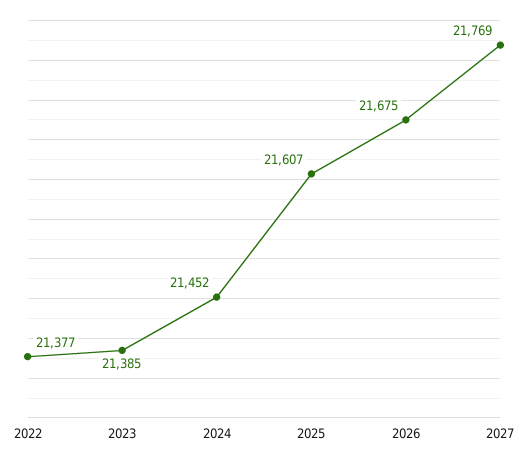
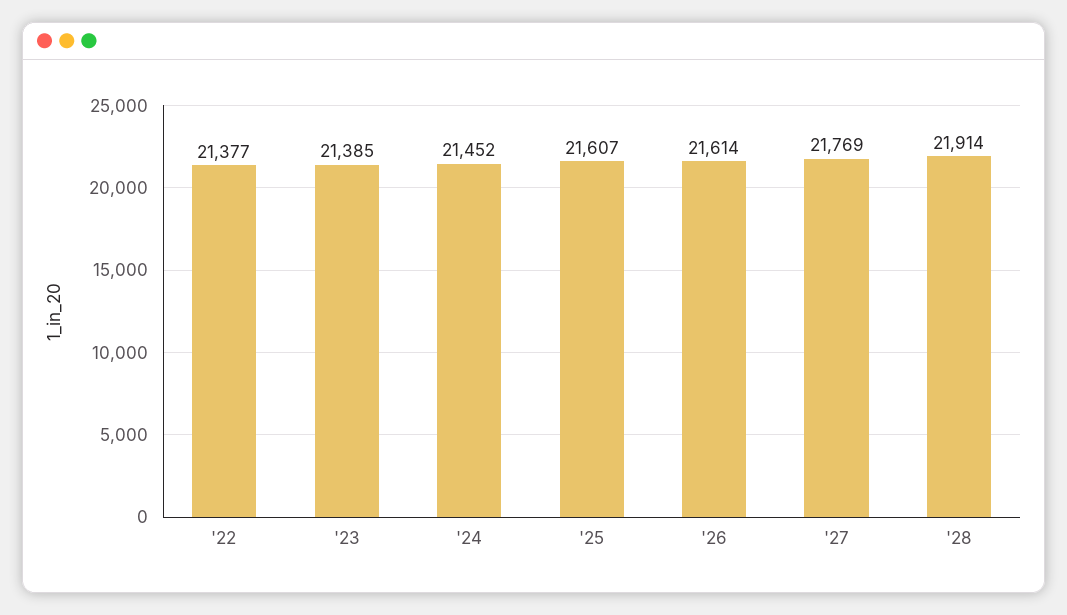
2026: 21675 -> 21614
'28: none -> 21914

